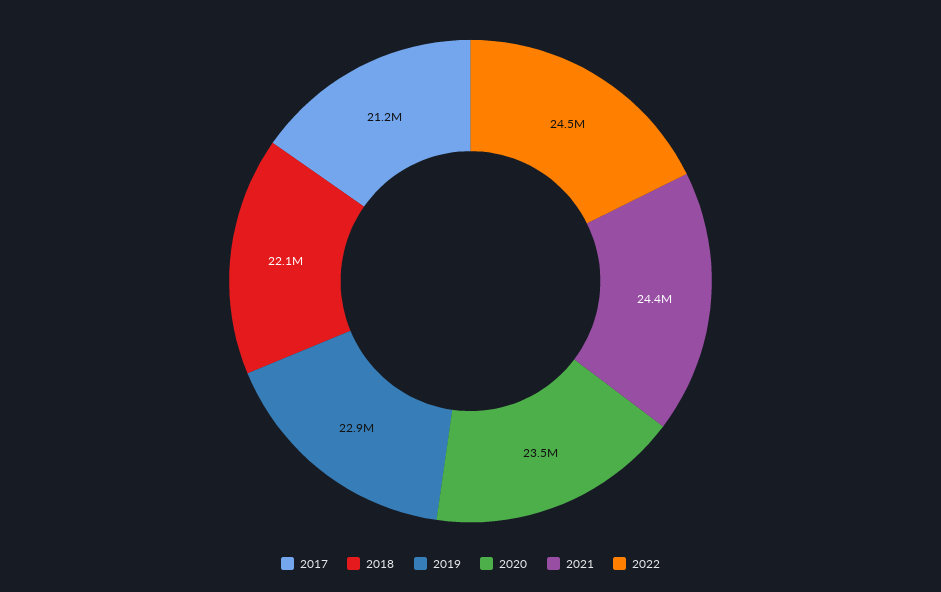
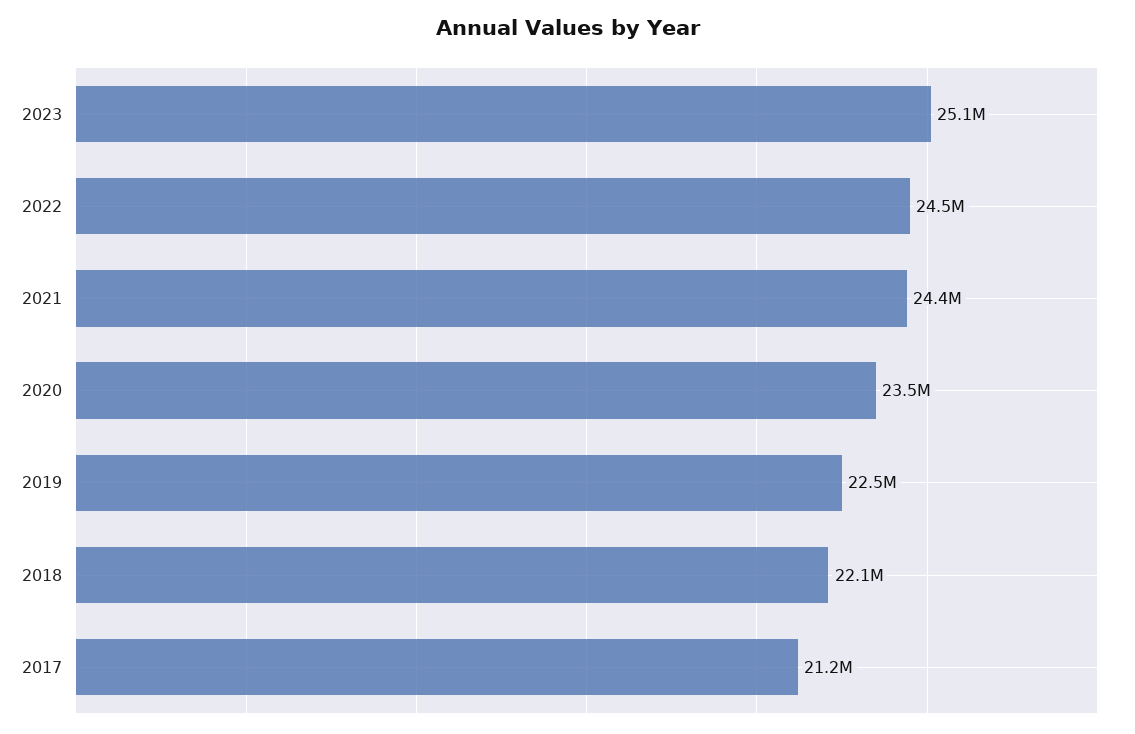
2019: 22900000 -> 22500000
2023: none -> 25100000

